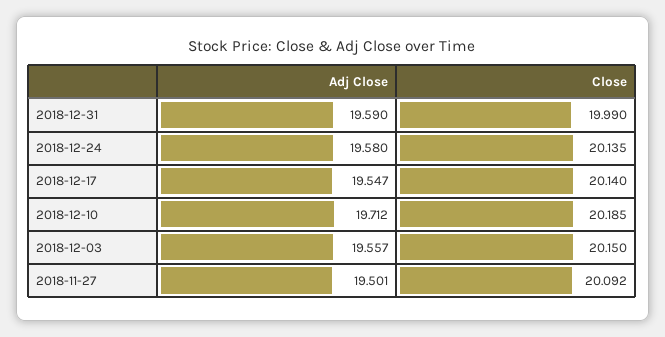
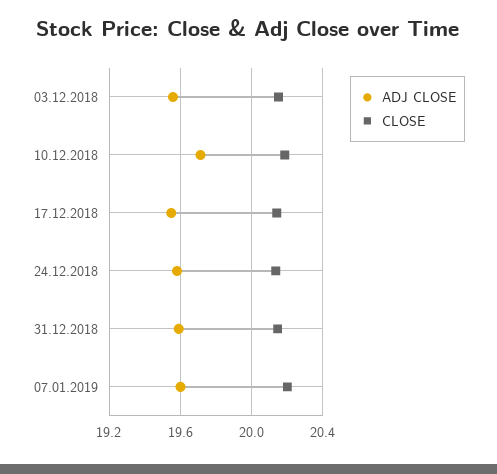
Close, 2018-12-31: 19.99 -> 20.15
Adj Close, 2018-11-27: 19.501 -> none
Close, 2018-11-27: 20.092 -> none
Adj Close, 07.01.2019: none -> 19.6
Close, 07.01.2019: none -> 20.2

